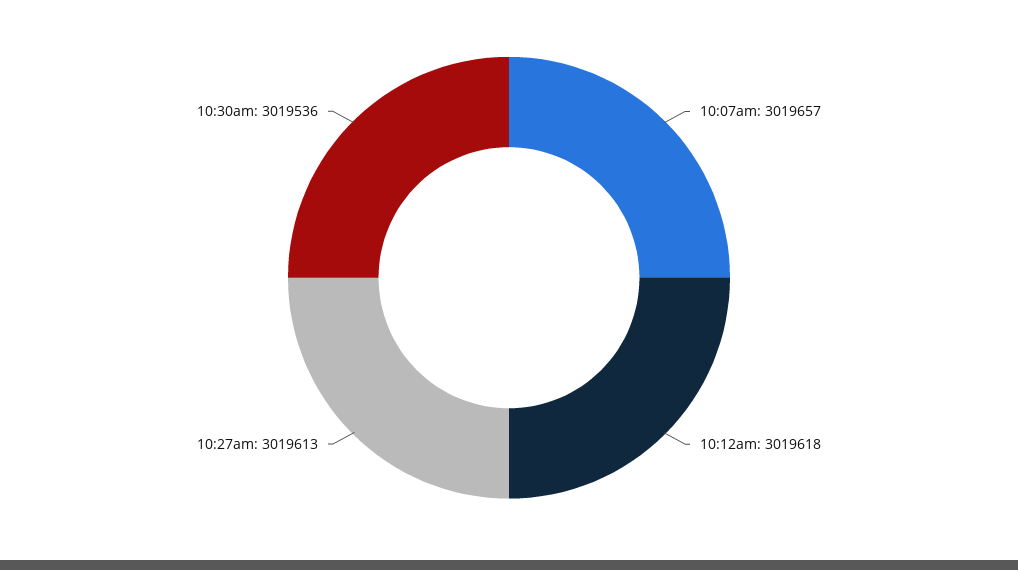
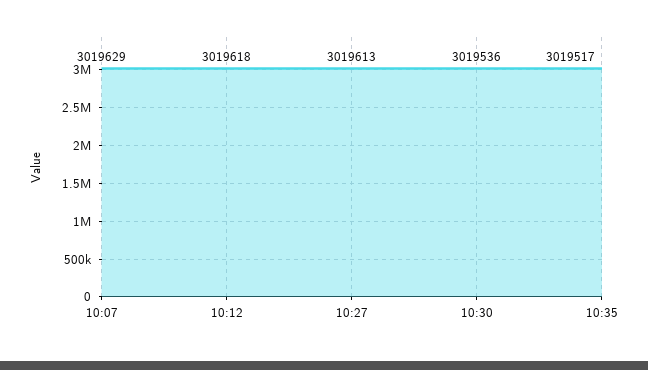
10:07am: 3019657 -> 3019629
10:35: none -> 3019517

